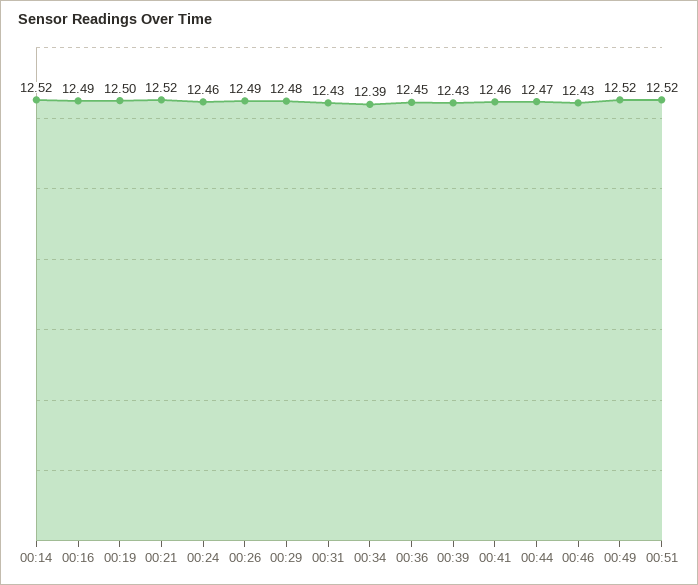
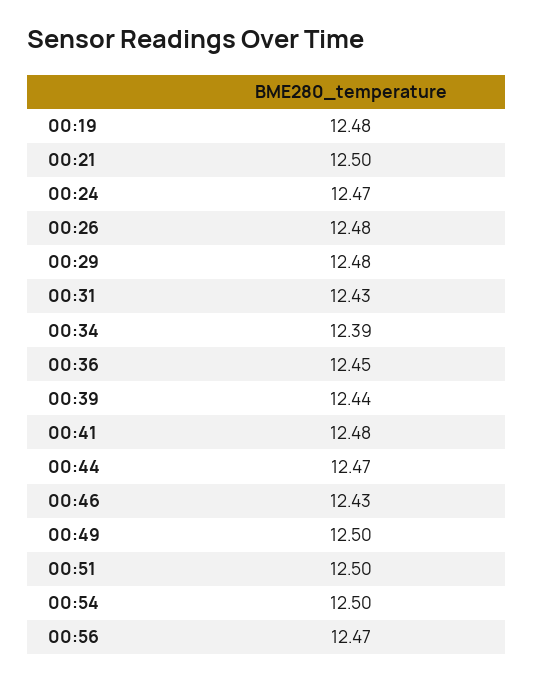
00:14: 12.52 -> none
00:16: 12.49 -> none
00:19: 12.5 -> 12.48
00:21: 12.52 -> 12.5
00:24: 12.46 -> 12.47
00:26: 12.49 -> 12.48
00:39: 12.43 -> 12.44
00:41: 12.46 -> 12.48
00:49: 12.52 -> 12.5
00:51: 12.52 -> 12.5
00:54: none -> 12.5
00:56: none -> 12.47

